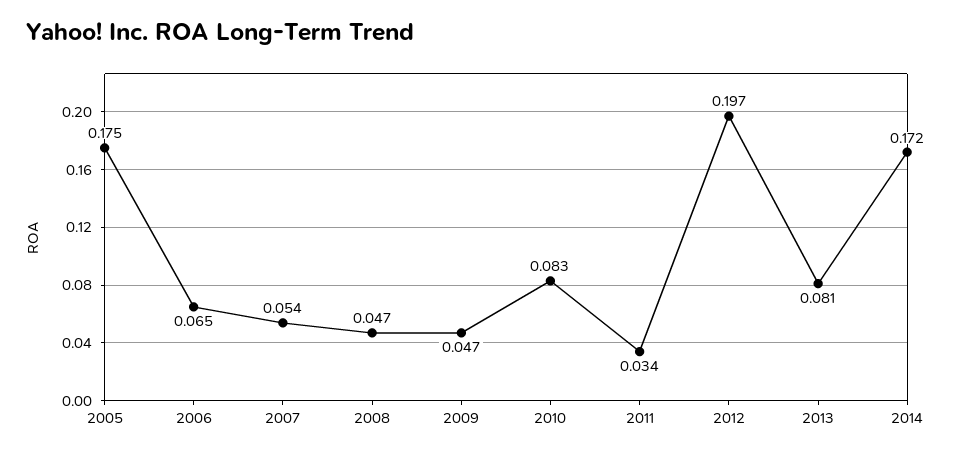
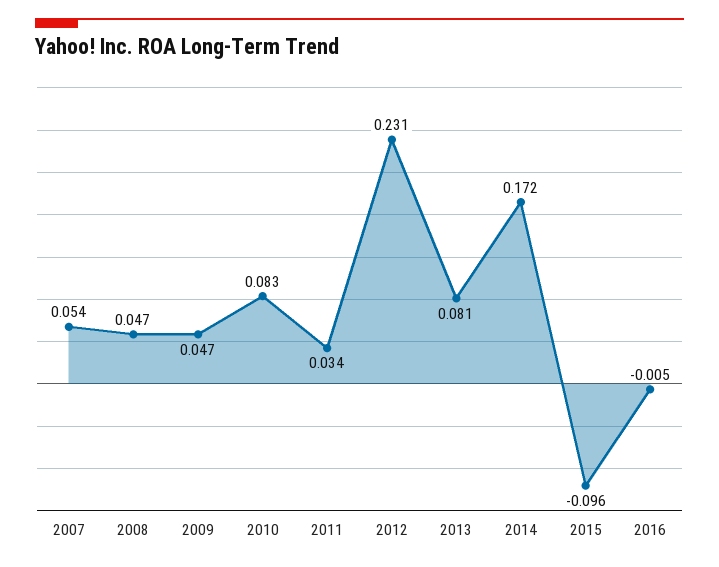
2005: 0.175 -> none
2006: 0.065 -> none
2012: 0.197 -> 0.231
2015: none -> -0.096
2016: none -> -0.005

